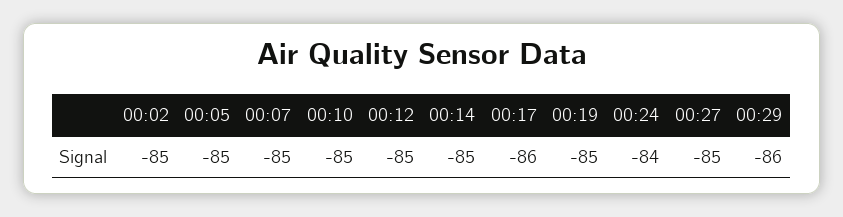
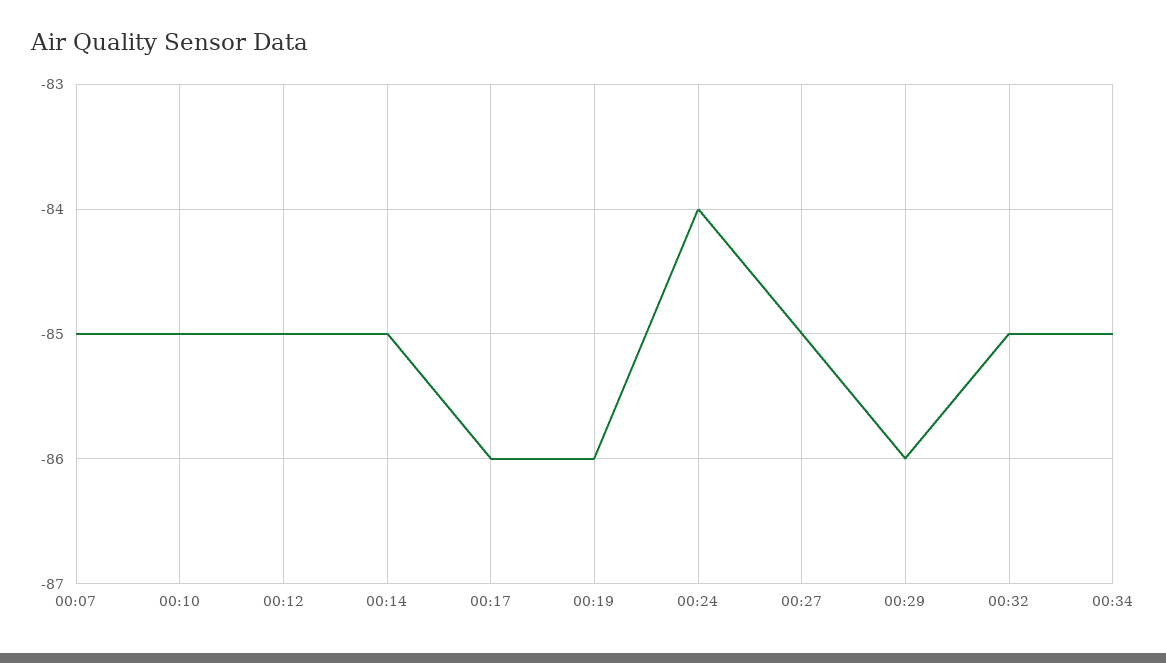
00:02: -85 -> none
00:05: -85 -> none
00:19: -85 -> -86
00:32: none -> -85
00:34: none -> -85

